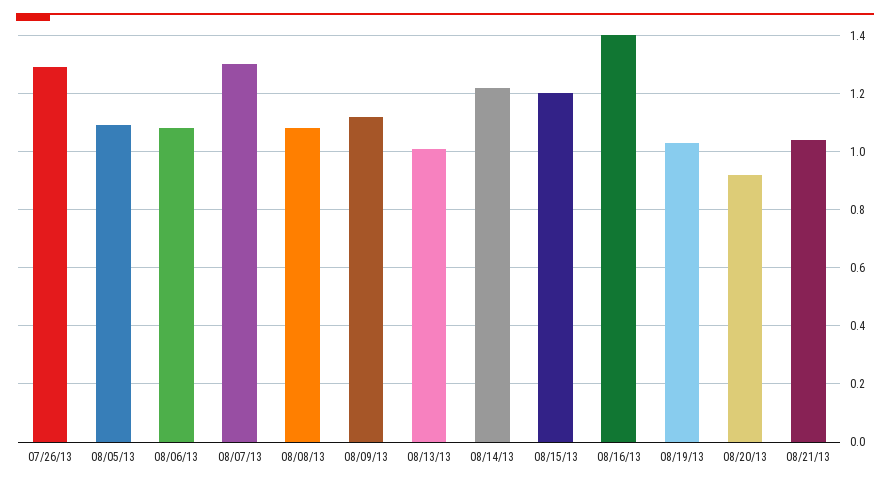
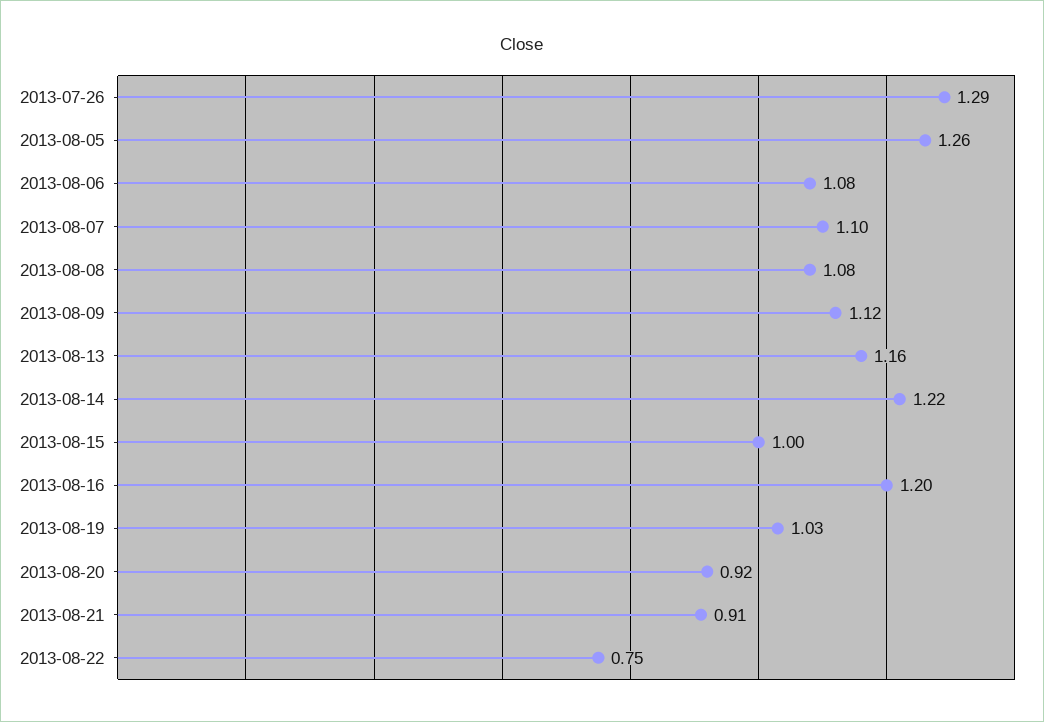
08/05/13: 1.1 -> 1.26
08/07/13: 1.3 -> 1.1
08/13/13: 1 -> 1.16
08/15/13: 1.2 -> 1
08/16/13: 1.4 -> 1.2
08/21/13: 1.05 -> 0.91
2013-08-22: none -> 0.75

